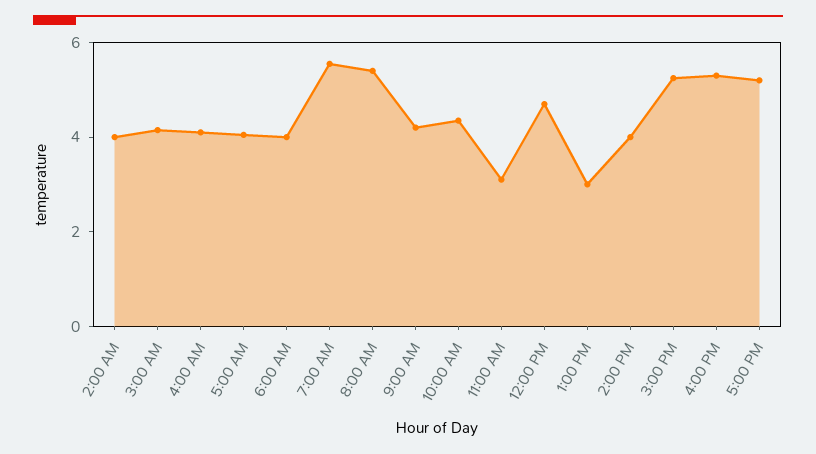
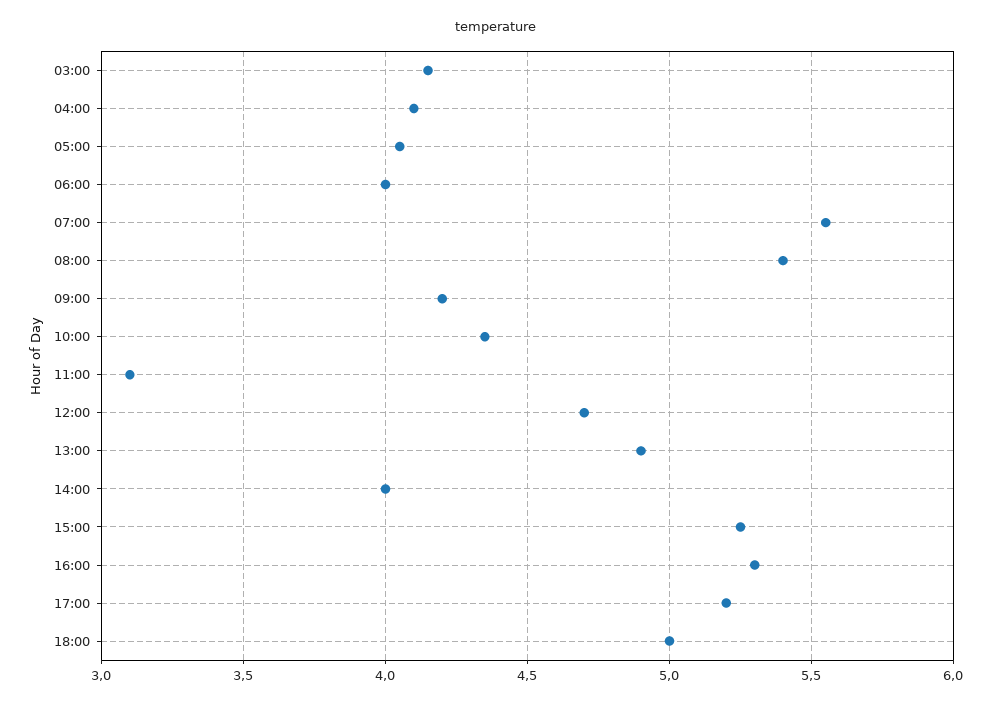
2:00 AM: 4 -> none
1:00 PM: 3 -> 4.9
18:00: none -> 5

